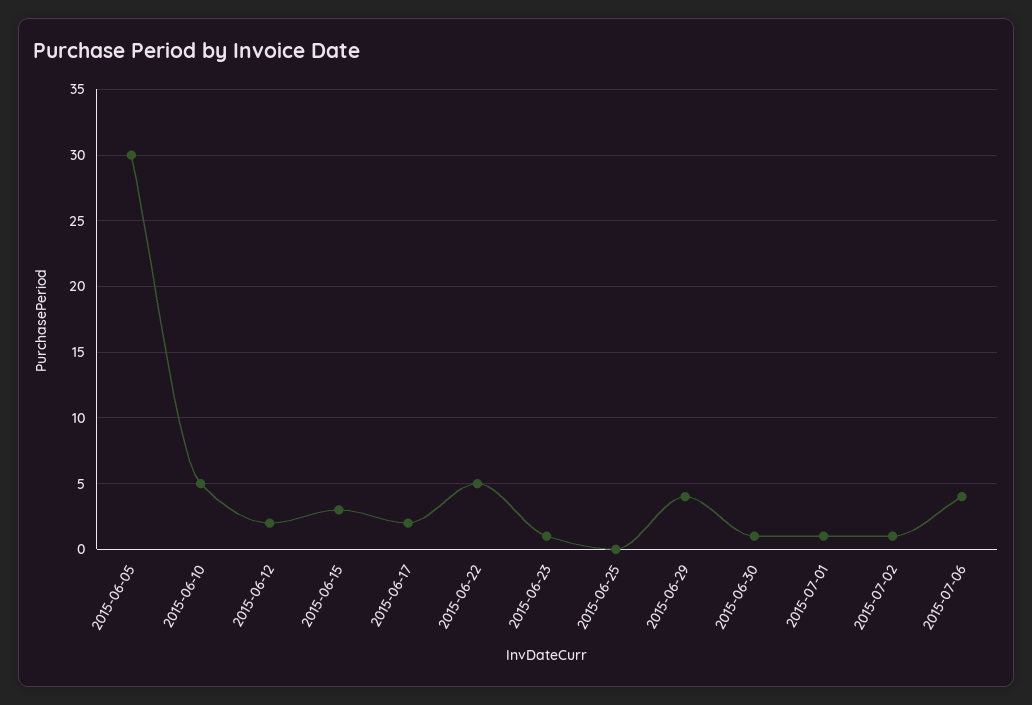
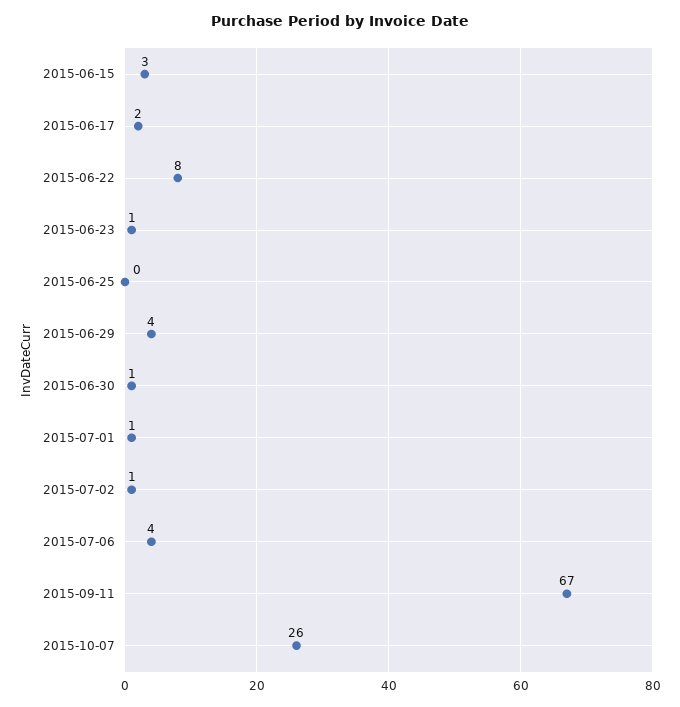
2015-06-05: 30 -> none
2015-06-10: 5 -> none
2015-06-12: 2 -> none
2015-06-22: 5 -> 8
2015-09-11: none -> 67
2015-10-07: none -> 26

